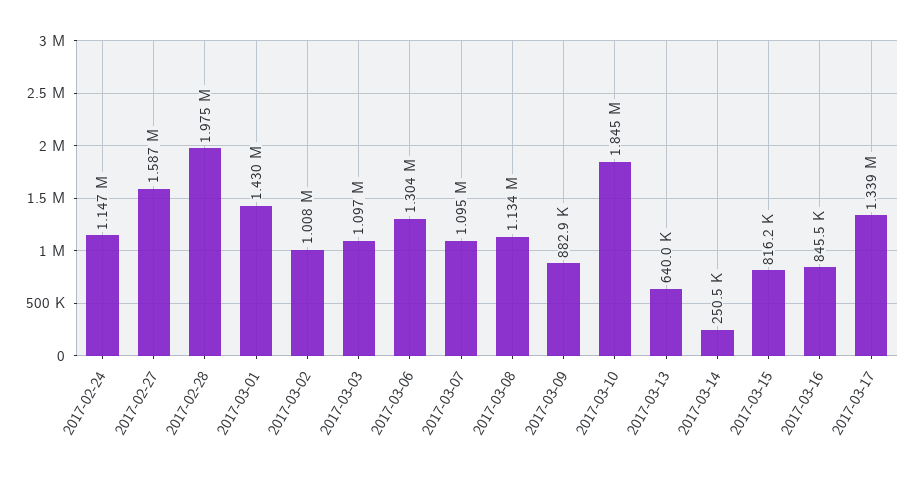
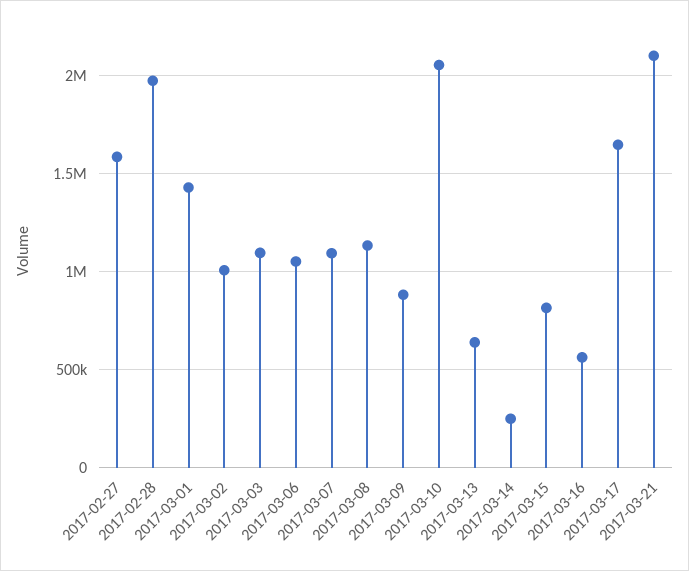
2017-02-24: 1147000 -> none
2017-03-06: 1304000 -> 1050000
2017-03-10: 1845000 -> 2050000
2017-03-16: 845500 -> 550000
2017-03-17: 1339000 -> 1650000
2017-03-21: none -> 2100000

